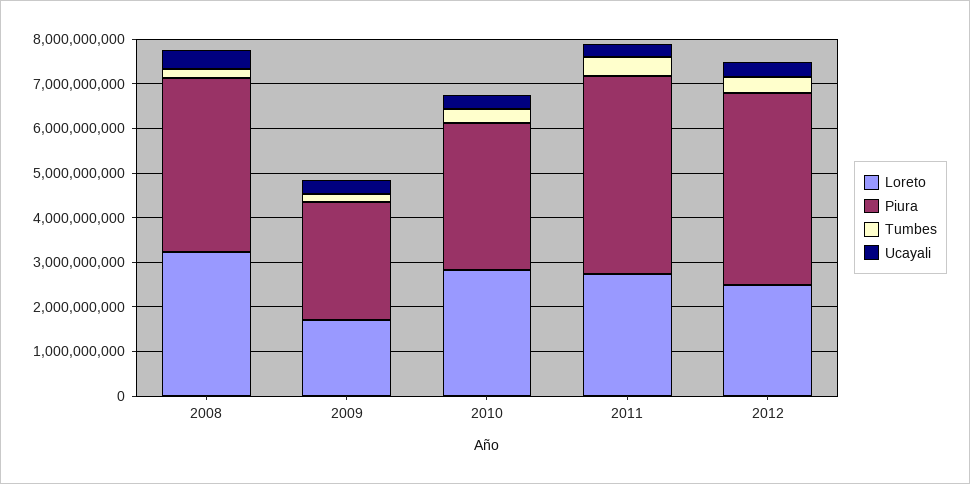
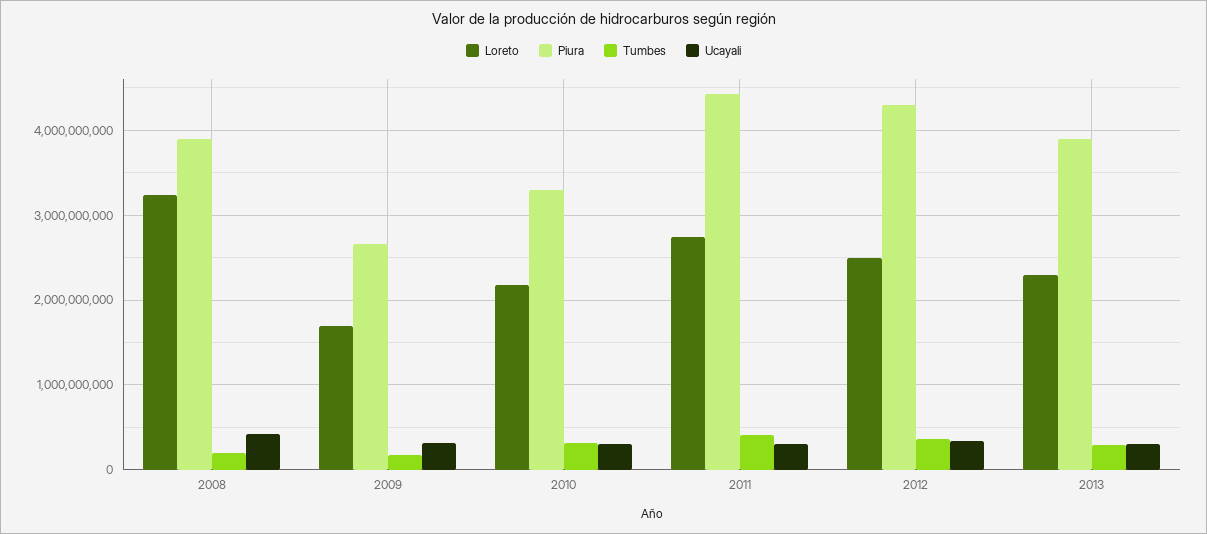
Loreto, 2010: 2800000000 -> 2200000000
Loreto, 2013: none -> 2300000000
Piura, 2013: none -> 3900000000
Tumbes, 2013: none -> 300000000
Ucayali, 2013: none -> 300000000

